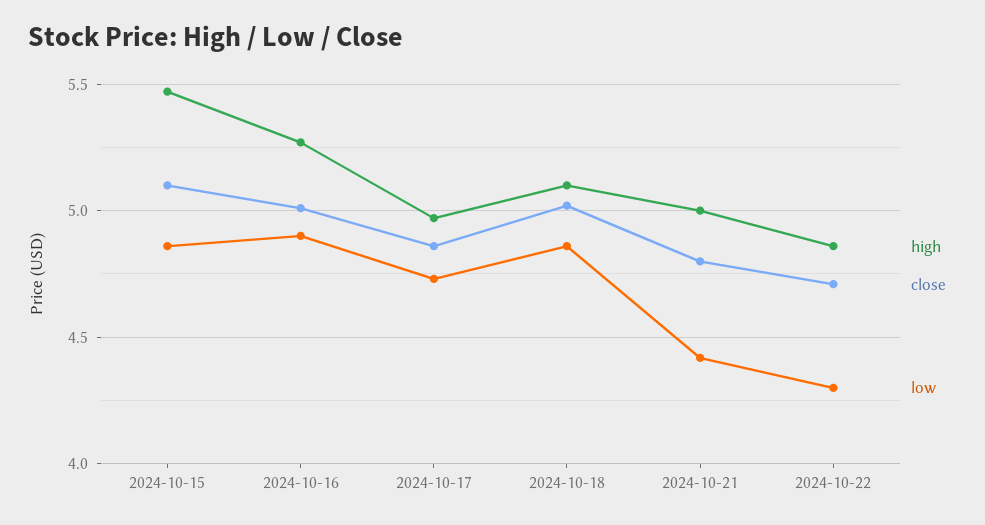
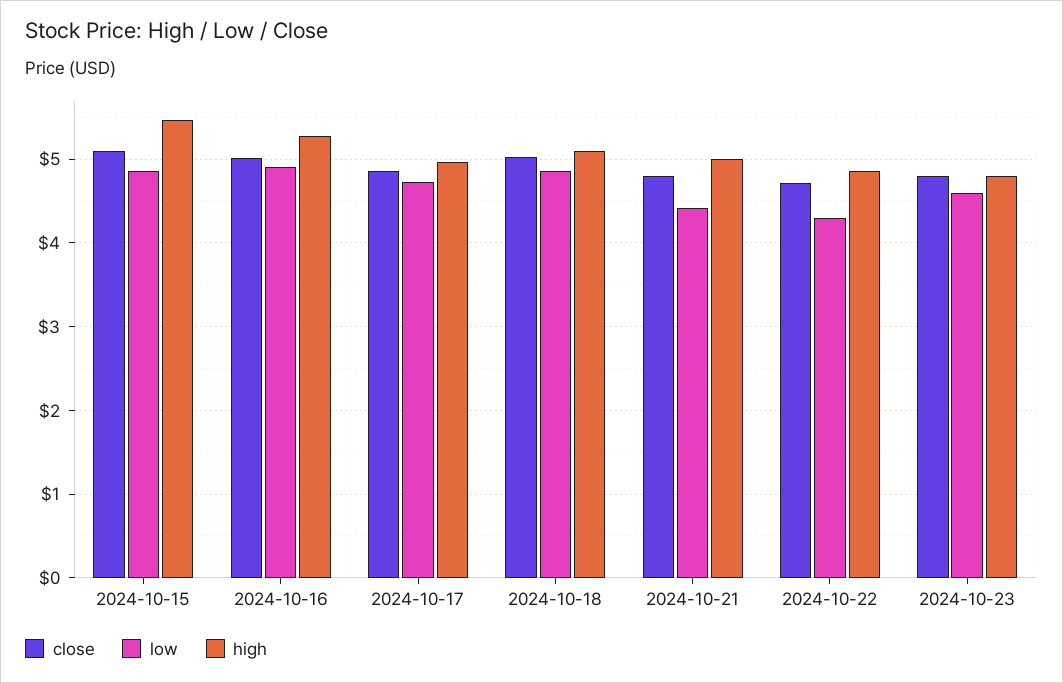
close, 2024-10-23: none -> 4.8
low, 2024-10-23: none -> 4.6
high, 2024-10-23: none -> 4.8

